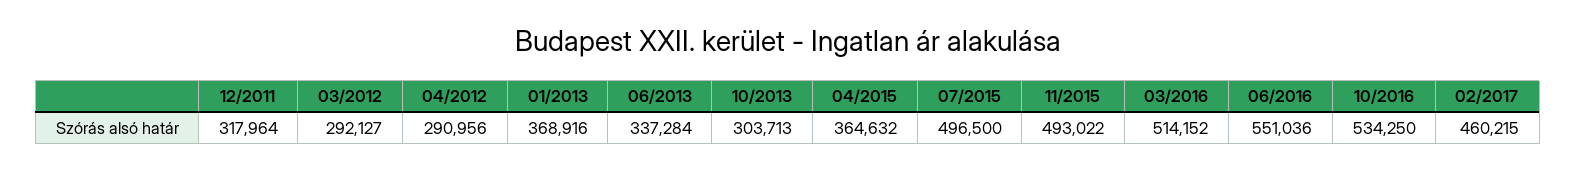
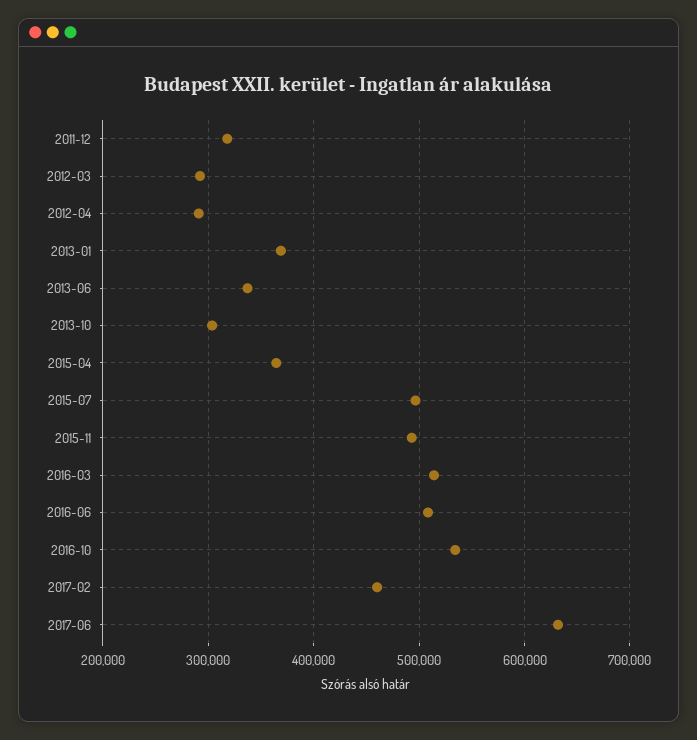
06/2016: 551036 -> 510000
2017-06: none -> 630000

